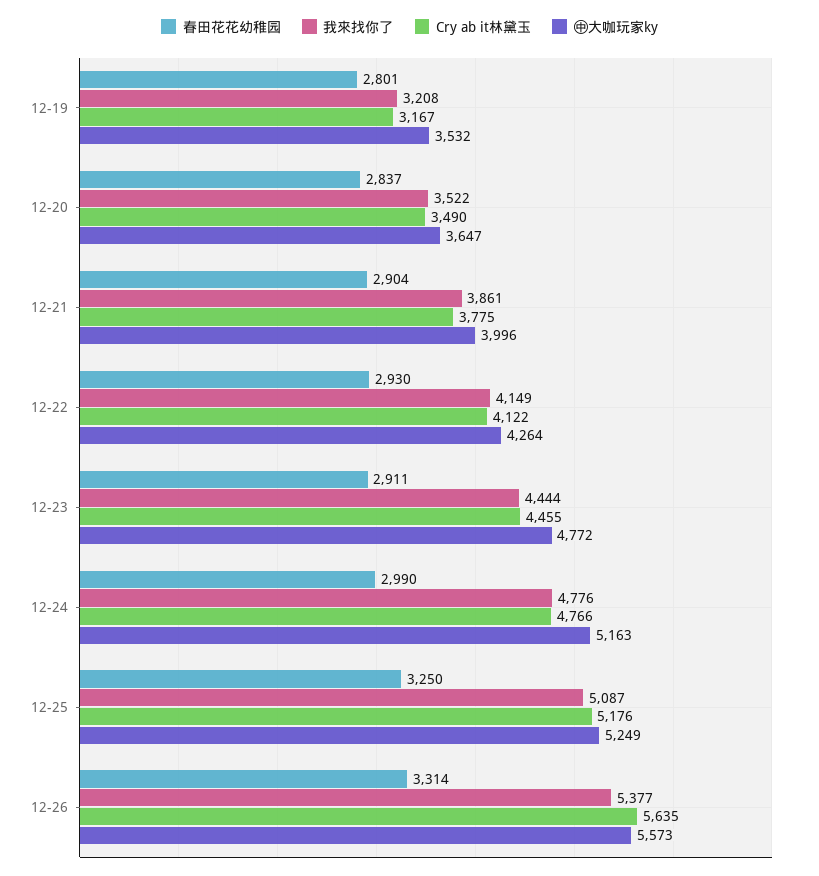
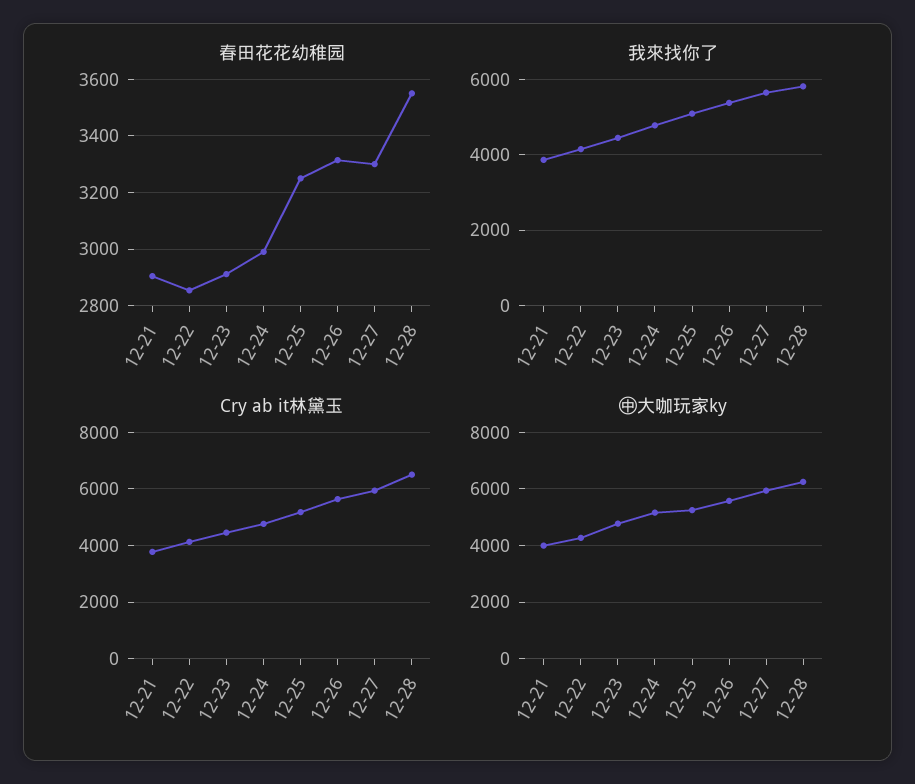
春田花花幼稚园, 12-19: 2801 -> none
我來找你了, 12-19: 3208 -> none
Cry ab it林黛玉, 12-19: 3167 -> none
㊥大咖玩家ky, 12-19: 3532 -> none
春田花花幼稚园, 12-20: 2837 -> none
我來找你了, 12-20: 3522 -> none
Cry ab it林黛玉, 12-20: 3490 -> none
㊥大咖玩家ky, 12-20: 3647 -> none
春田花花幼稚园, 12-22: 2930 -> 2850
春田花花幼稚园, 12-27: none -> 3300
春田花花幼稚园, 12-28: none -> 3550
我來找你了, 12-27: none -> 5600
我來找你了, 12-28: none -> 5800
Cry ab it林黛玉, 12-27: none -> 6000
Cry ab it林黛玉, 12-28: none -> 6500
㊥大咖玩家ky, 12-27: none -> 6000
㊥大咖玩家ky, 12-28: none -> 6250

